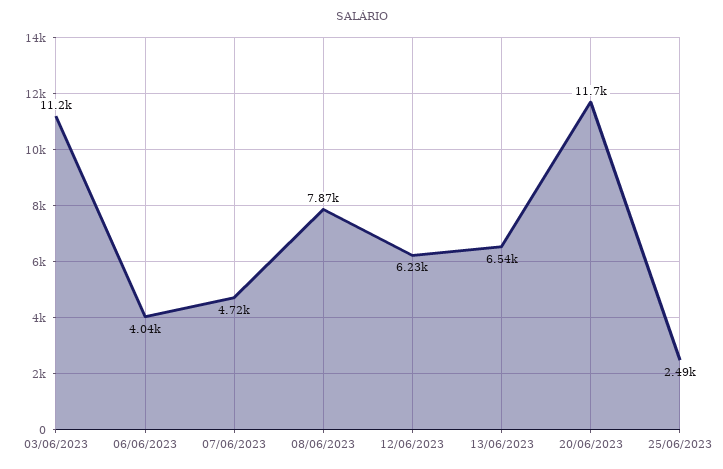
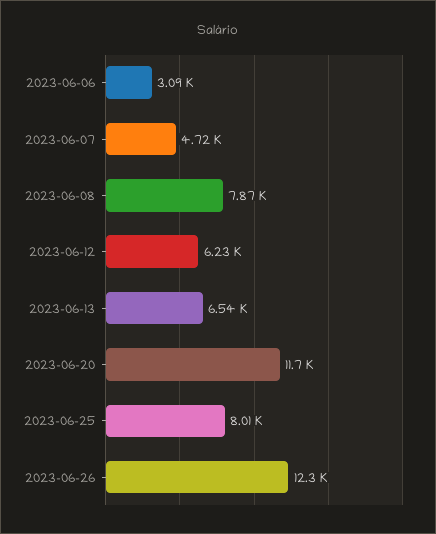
03/06/2023: 11200 -> none
06/06/2023: 4040 -> 3090
25/06/2023: 2490 -> 8010
2023-06-26: none -> 12300

